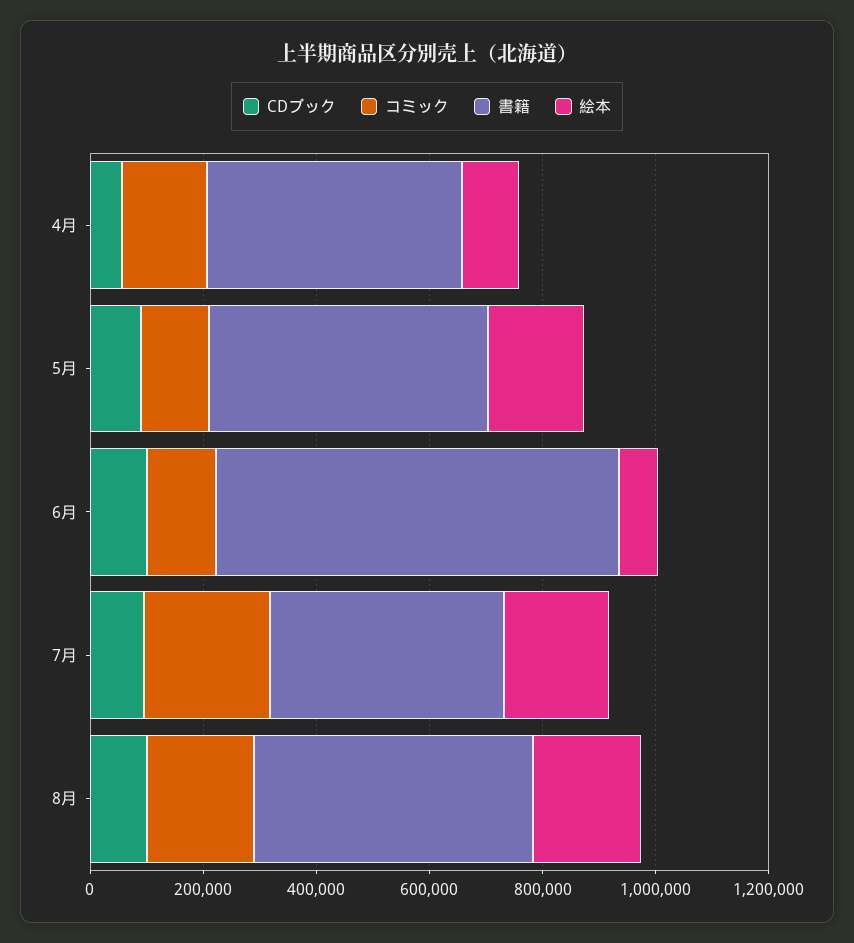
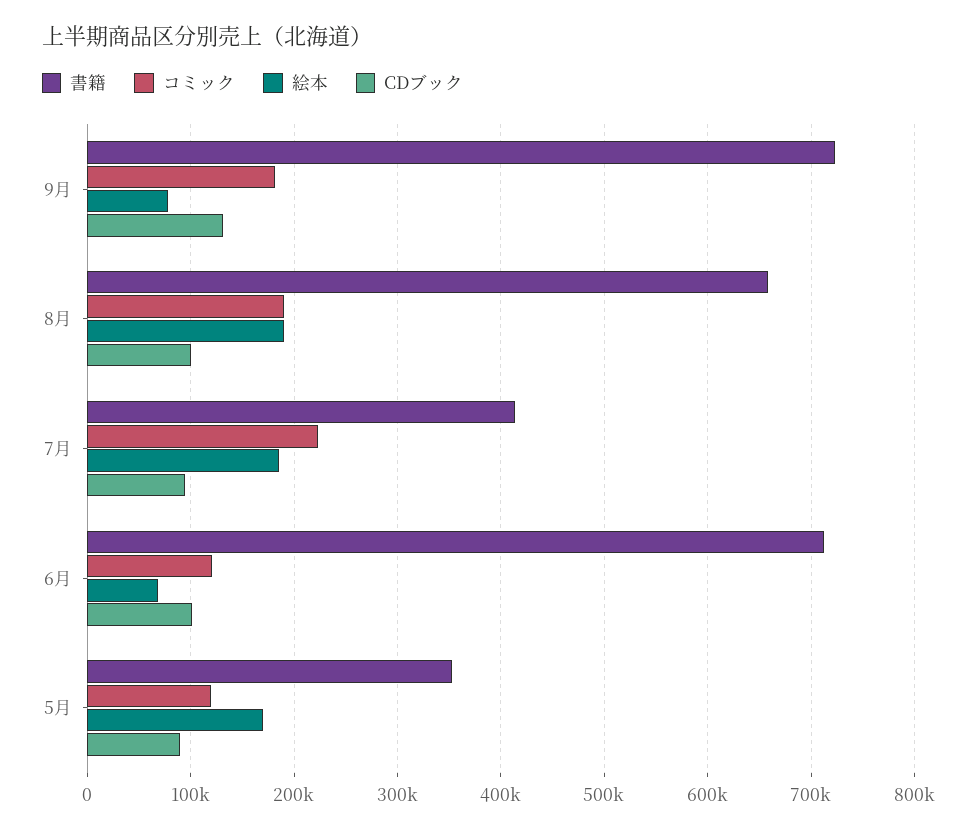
CDブック, 4月: 50000 -> none
コミック, 4月: 150000 -> none
書籍, 4月: 450000 -> none
絵本, 4月: 100000 -> none
書籍, 5月: 500000 -> 350000
書籍, 8月: 500000 -> 660000
書籍, 9月: none -> 720000
コミック, 9月: none -> 180000
絵本, 9月: none -> 80000
CDブック, 9月: none -> 130000

